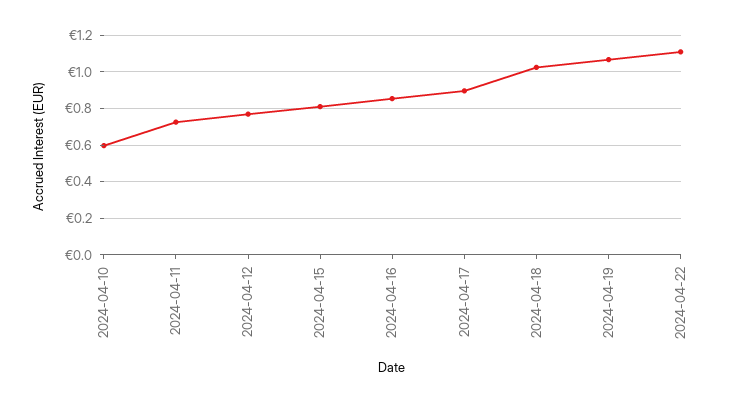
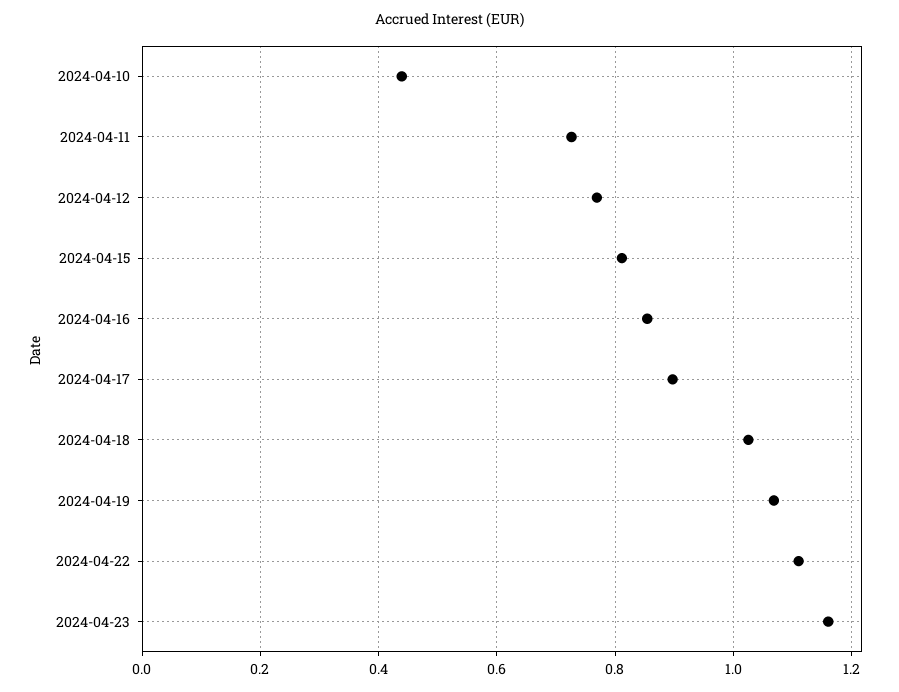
2024-04-10: 0.6 -> 0.44
2024-04-23: none -> 1.16

